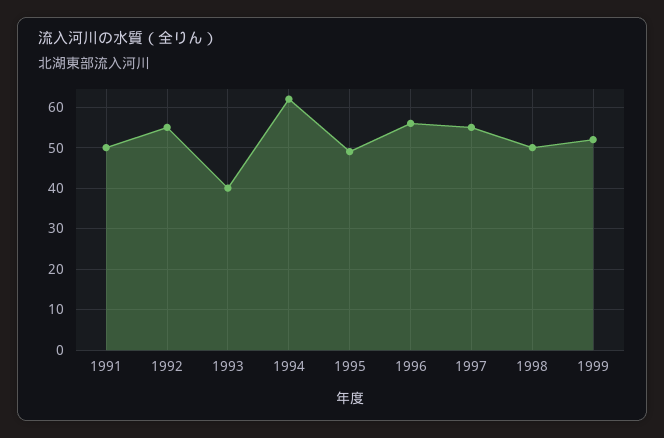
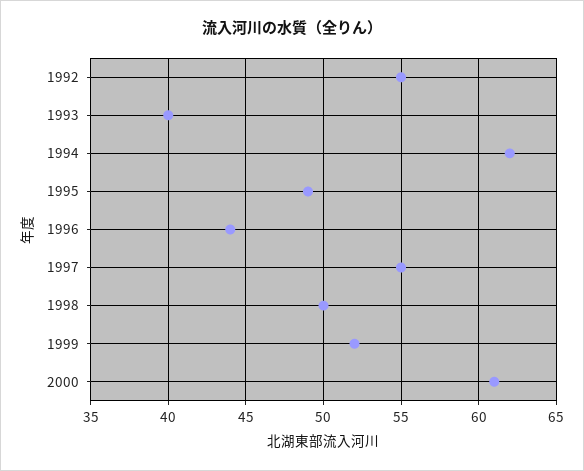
1991: 50 -> none
1996: 55 -> 44
2000: none -> 61

